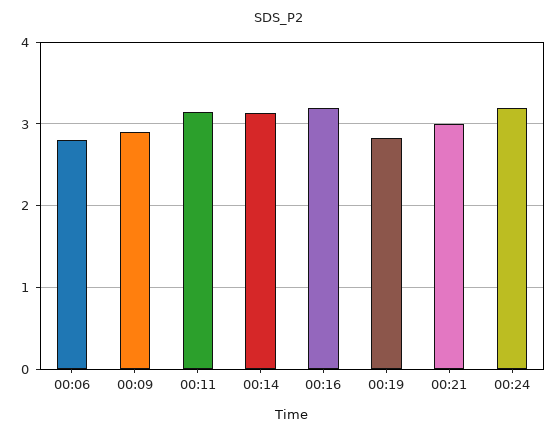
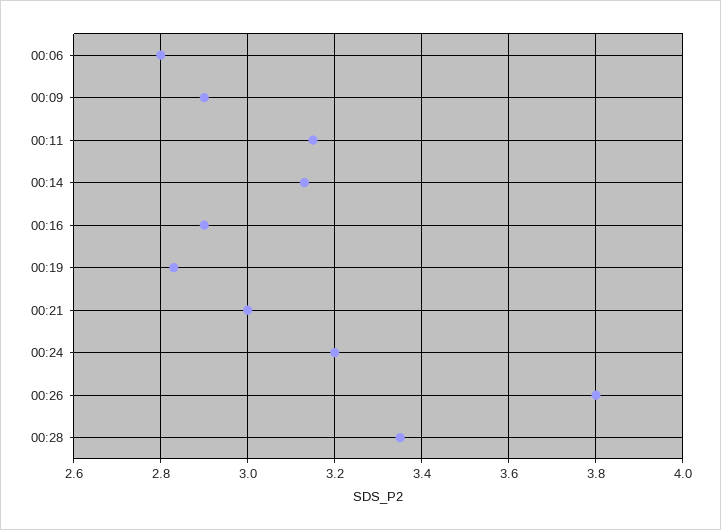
00:16: 3.2 -> 2.9
00:26: none -> 3.8
00:28: none -> 3.35

